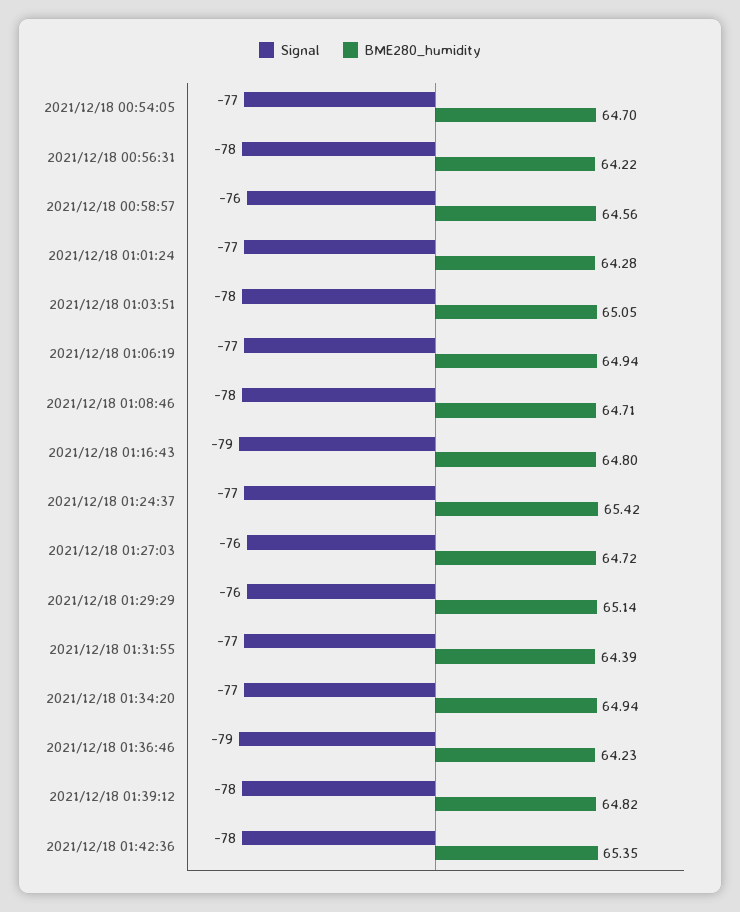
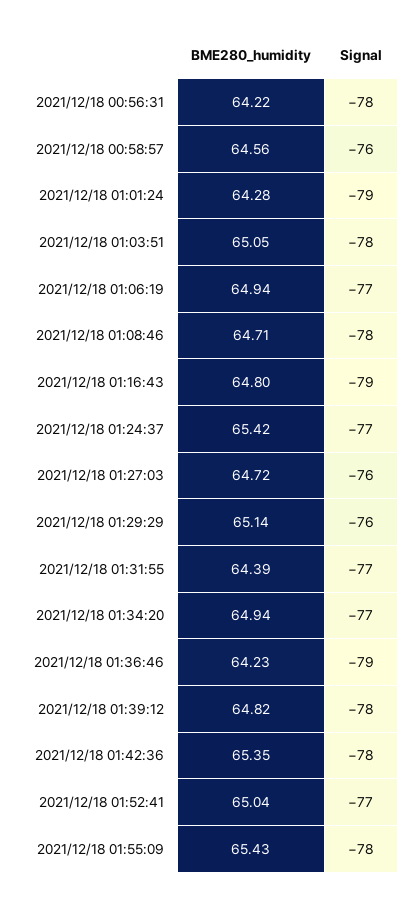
Signal, 2021/12/18 00:54:05: -77 -> none
BME280_humidity, 2021/12/18 00:54:05: 64.7 -> none
Signal, 2021/12/18 01:01:24: -77 -> -79
BME280_humidity, 2021/12/18 01:52:41: none -> 65.04
Signal, 2021/12/18 01:52:41: none -> -77
BME280_humidity, 2021/12/18 01:55:09: none -> 65.43
Signal, 2021/12/18 01:55:09: none -> -78

